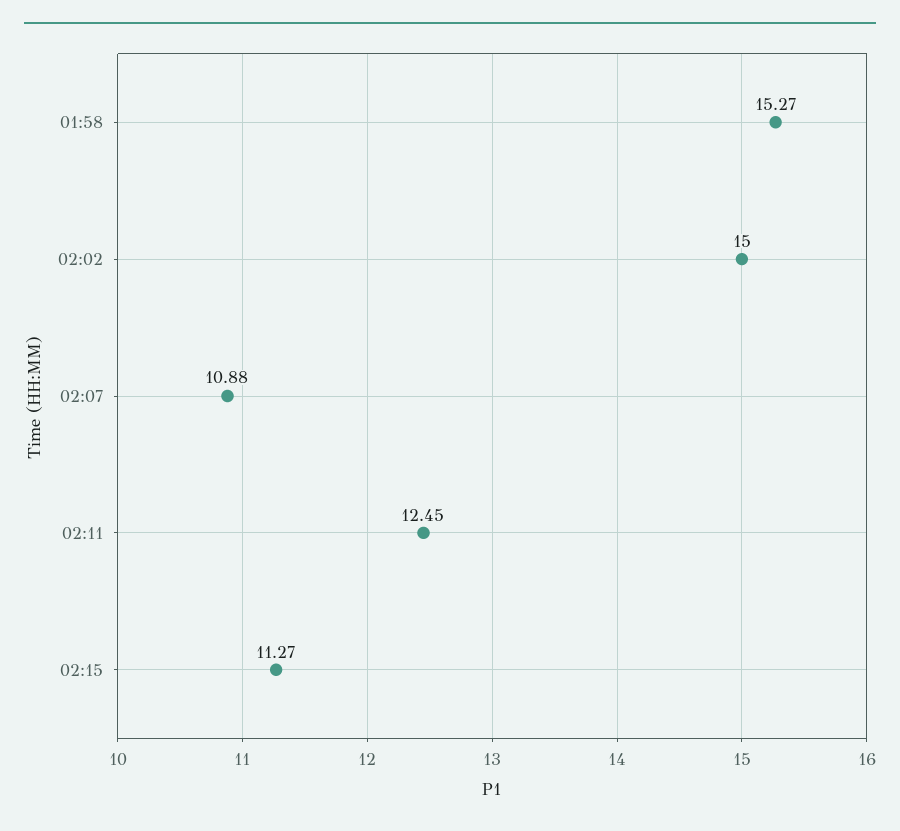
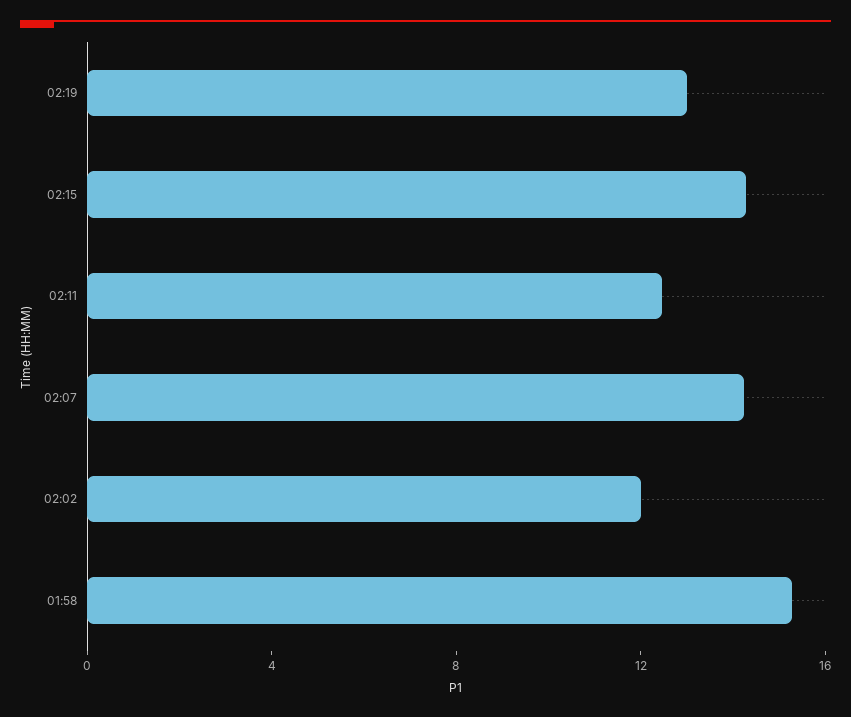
02:02: 15 -> 12
02:07: 10.88 -> 14
02:15: 11.27 -> 14
02:19: none -> 13

